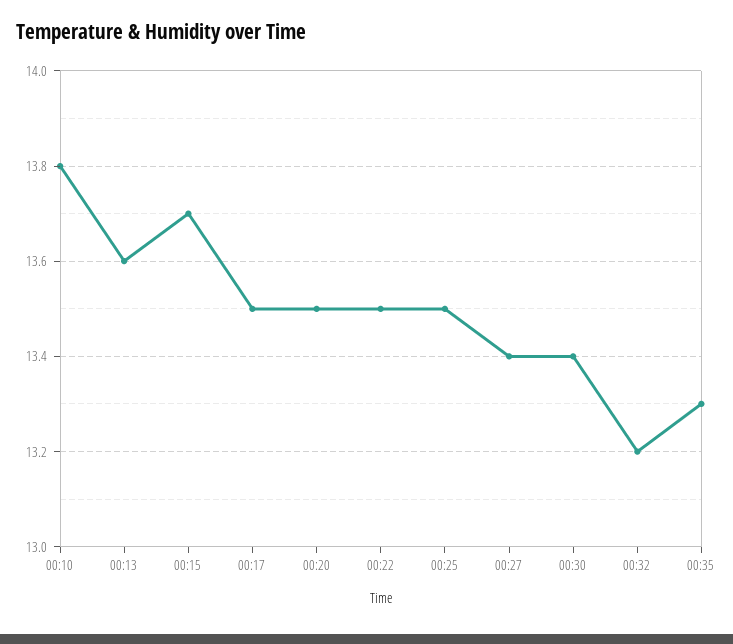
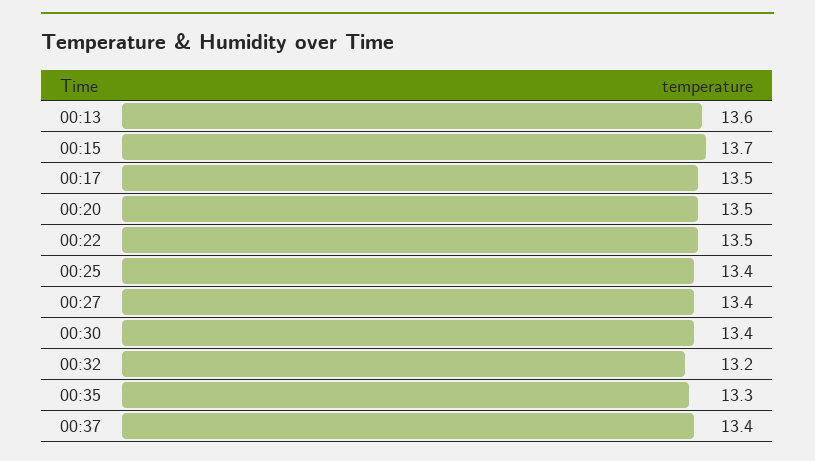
00:10: 13.8 -> none
00:25: 13.5 -> 13.4
00:37: none -> 13.4

